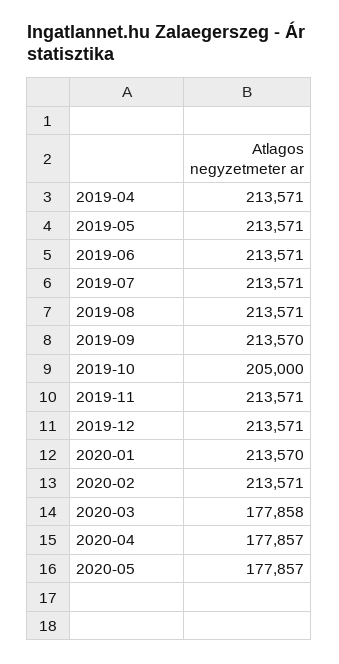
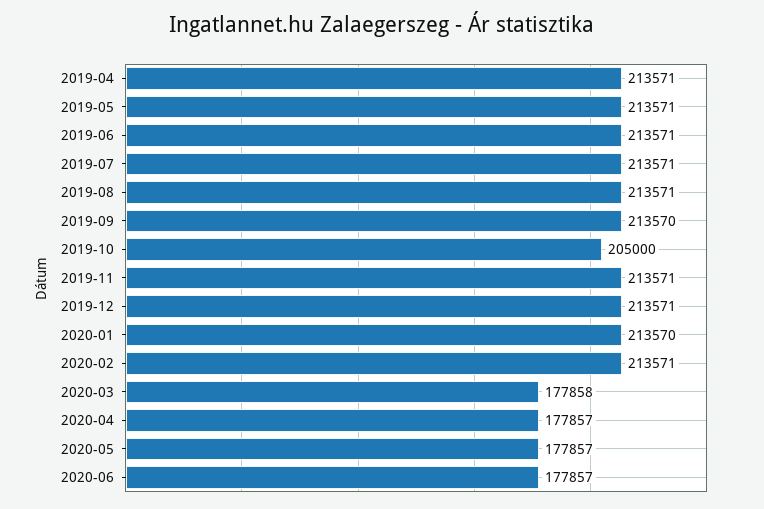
2020-06: none -> 177857

